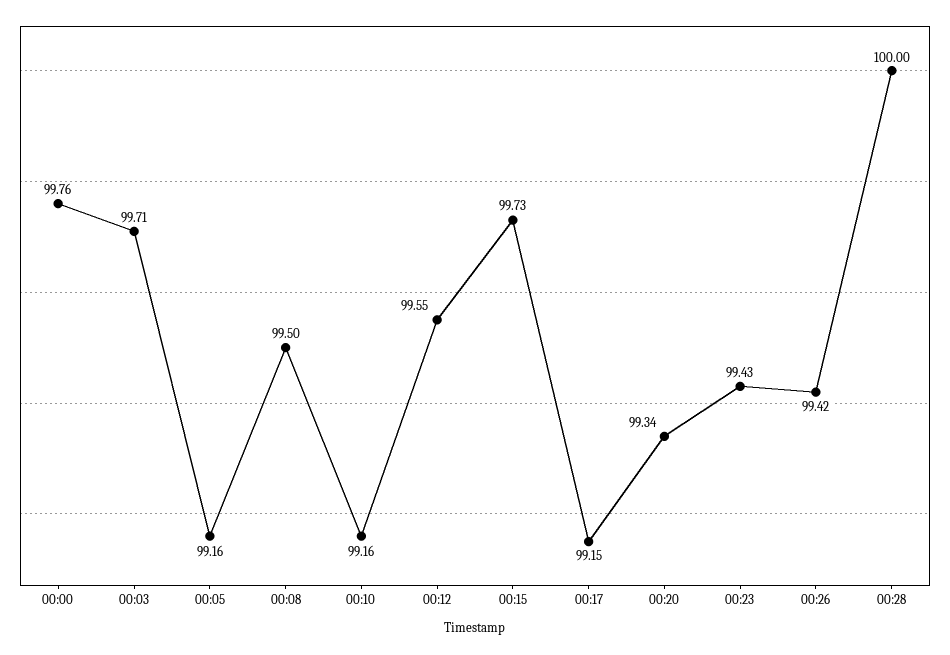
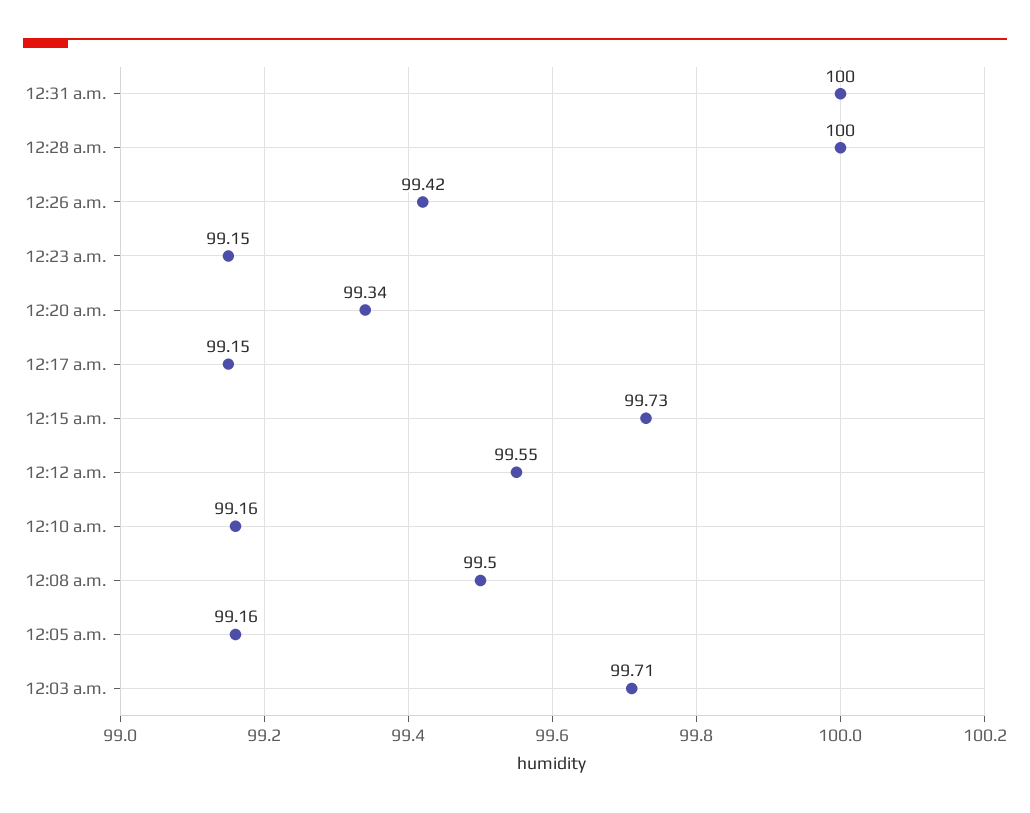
00:00: 99.76 -> none
00:23: 99.43 -> 99.15
12:31 a.m.: none -> 100

